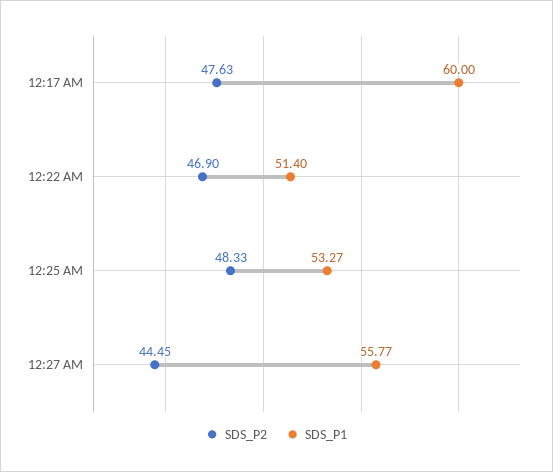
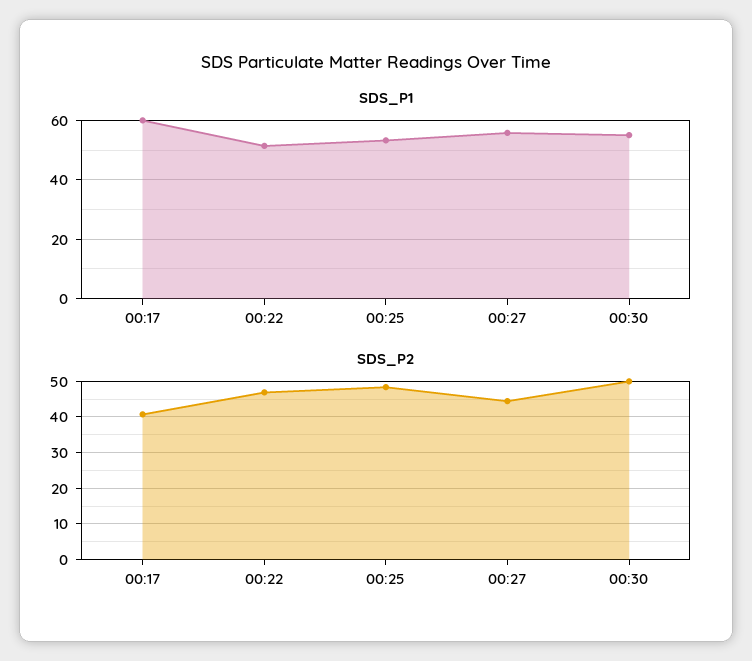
SDS_P2, 12:17 AM: 47.63 -> 40
SDS_P1, 00:30: none -> 55
SDS_P2, 00:30: none -> 50

